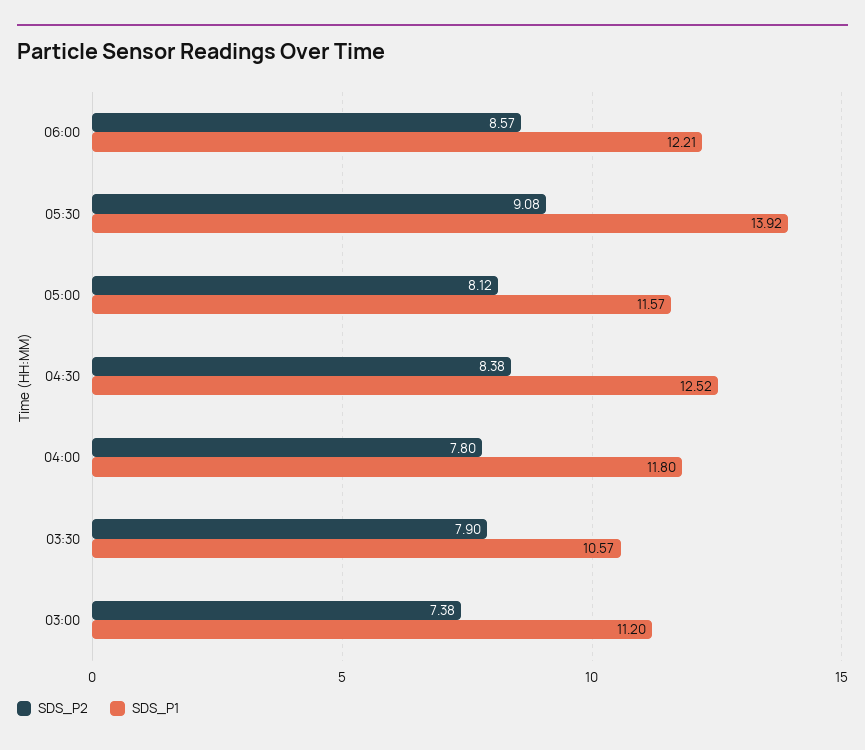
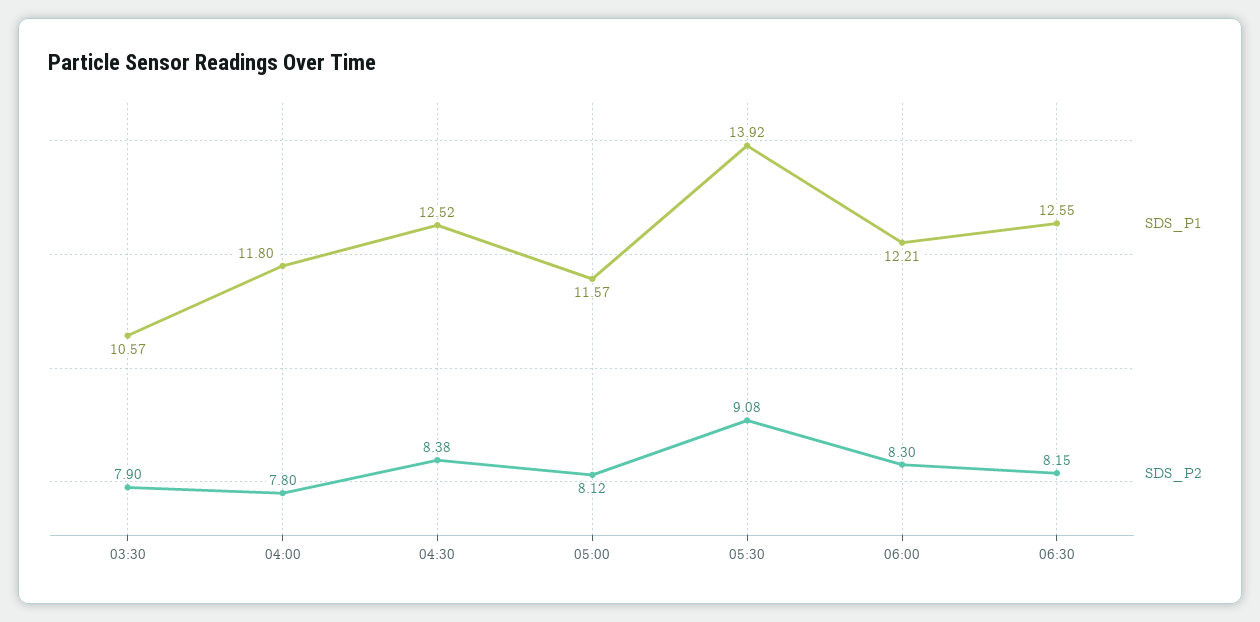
SDS_P2, 06:00: 8.57 -> 8.3
SDS_P2, 03:00: 7.38 -> none
SDS_P1, 03:00: 11.2 -> none
SDS_P1, 06:30: none -> 12.55
SDS_P2, 06:30: none -> 8.15

